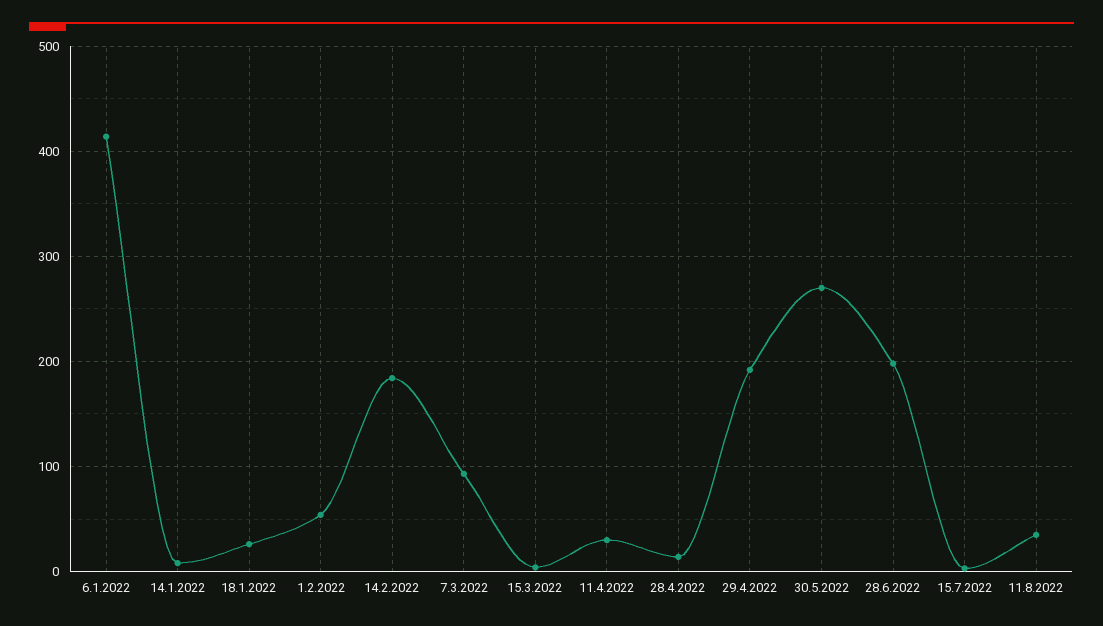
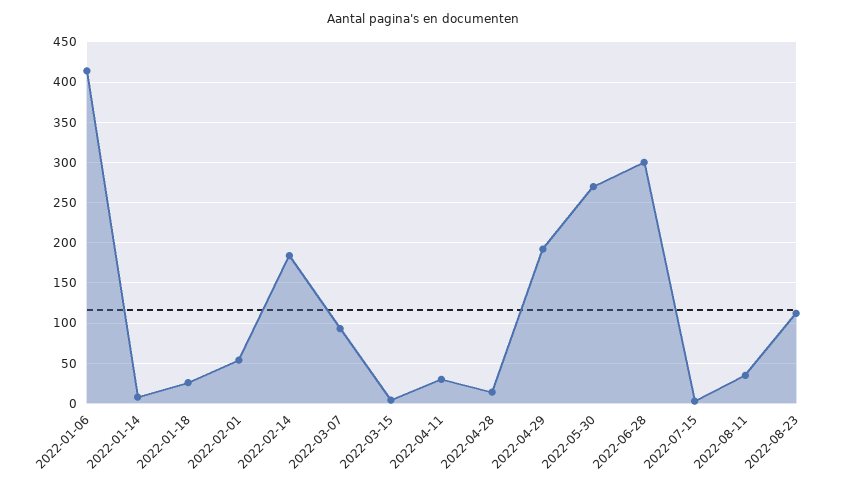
28.6.2022: 200 -> 300
2022-08-23: none -> 110

